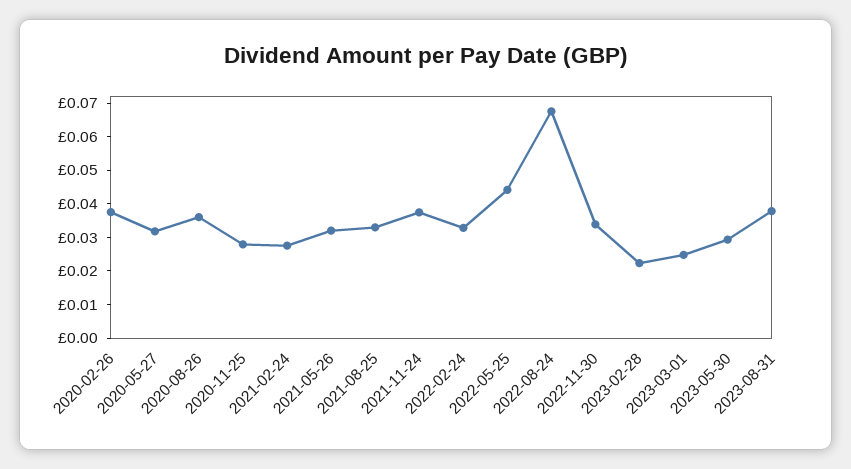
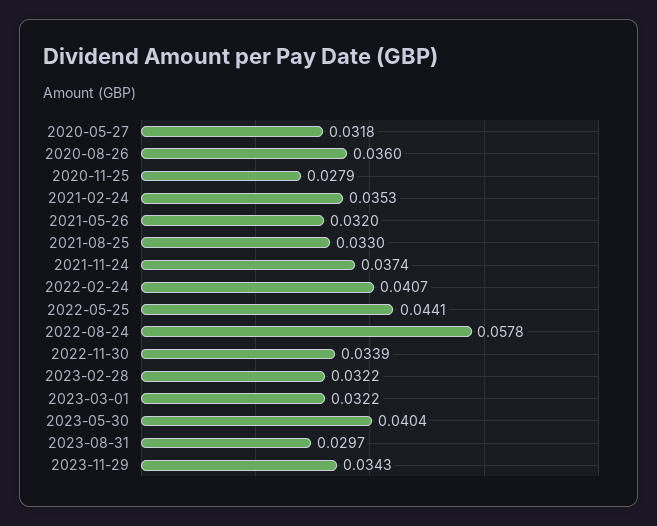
2020-02-26: 0.0375 -> none
2021-02-24: 0.0275 -> 0.0353
2022-02-24: 0.0325 -> 0.0407
2022-08-24: 0.0675 -> 0.0578
2023-02-28: 0.0225 -> 0.0322
2023-03-01: 0.025 -> 0.0322
2023-05-30: 0.03 -> 0.0404
2023-08-31: 0.0375 -> 0.0297
2023-11-29: none -> 0.0343

